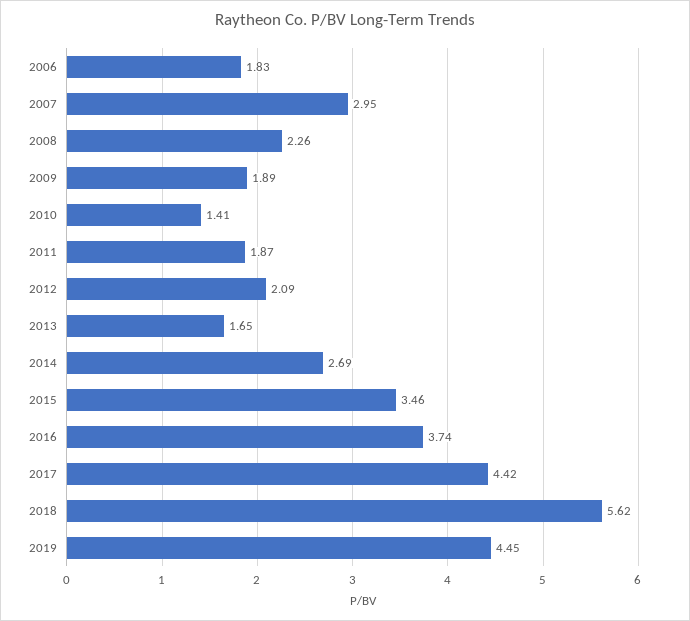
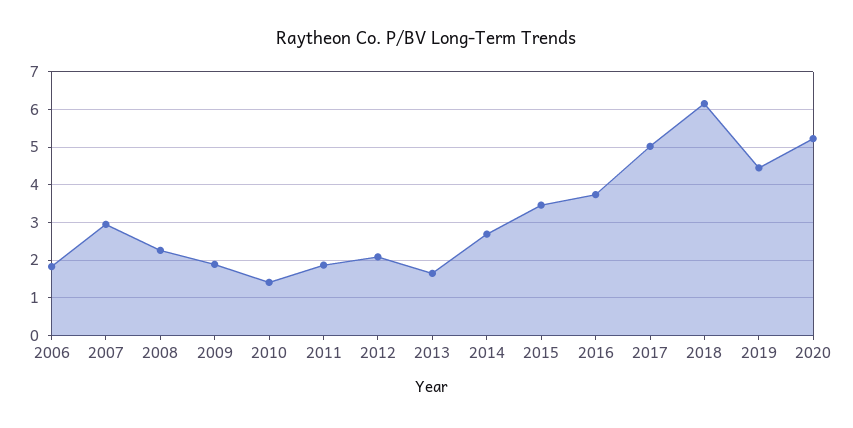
2017: 4.42 -> 5
2018: 5.62 -> 6.2
2020: none -> 5.2

